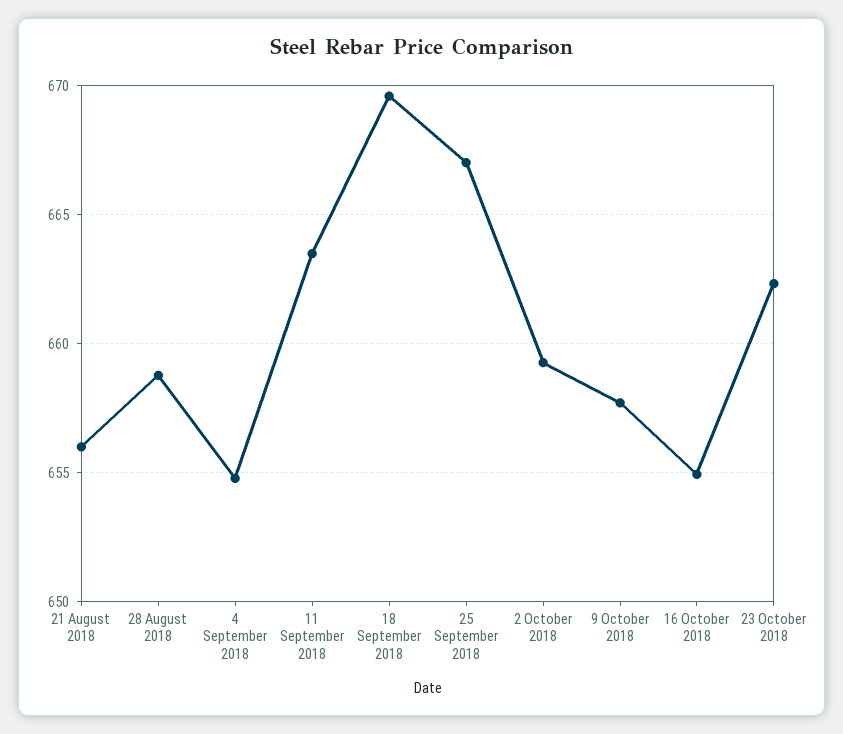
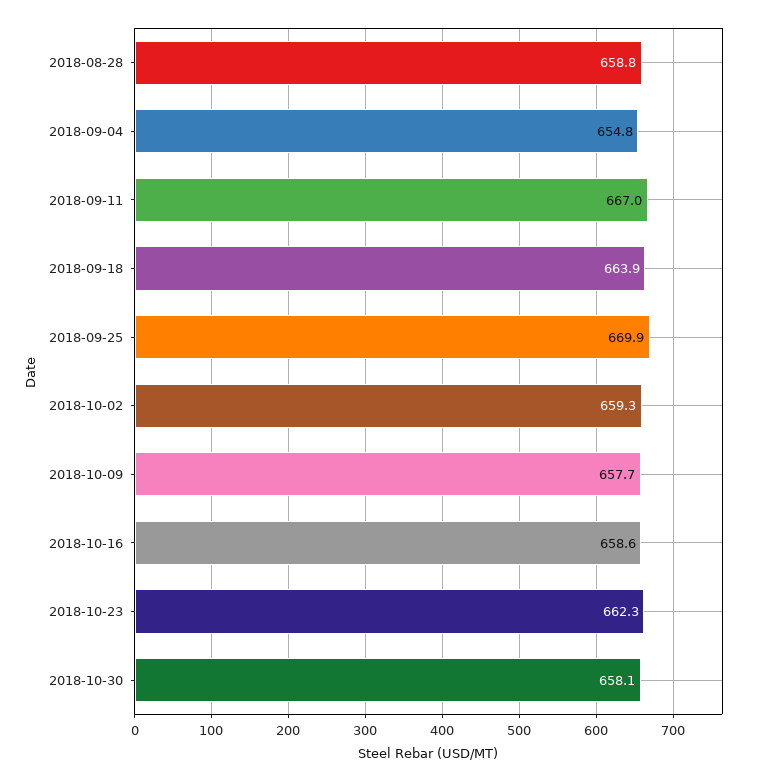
21 August 2018: 656 -> none
11 September 2018: 663.5 -> 667
18 September 2018: 669.5 -> 663.9
25 September 2018: 667 -> 669.9
16 October 2018: 655 -> 658.6
2018-10-30: none -> 658.1

